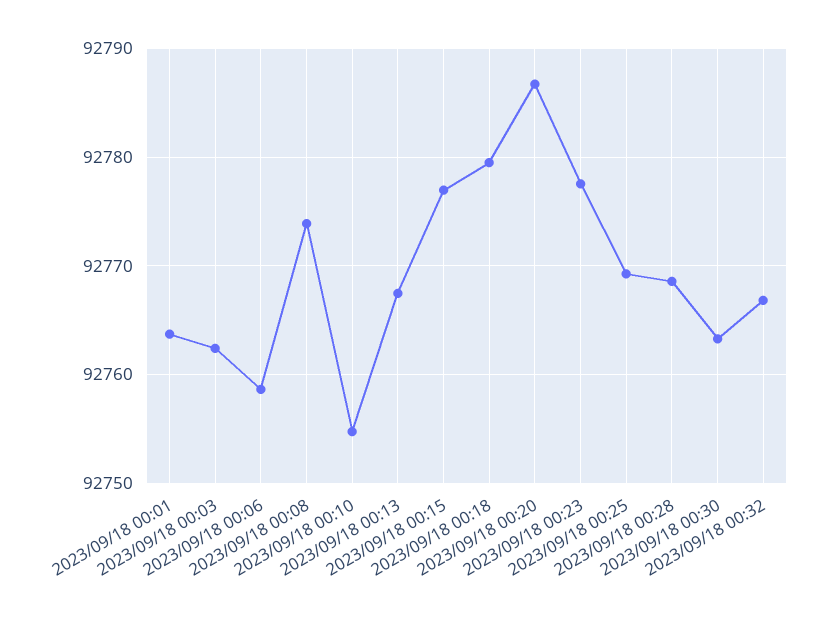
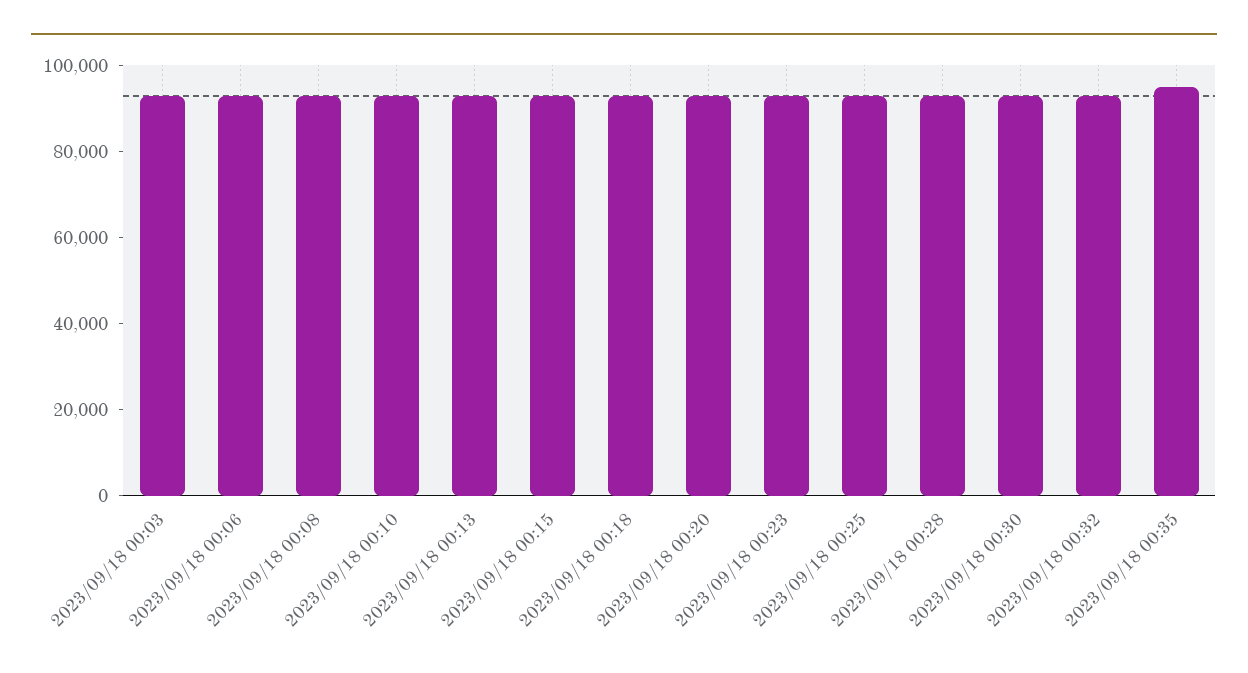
2023/09/18 00:01: 92764 -> none
2023/09/18 00:35: none -> 95000

